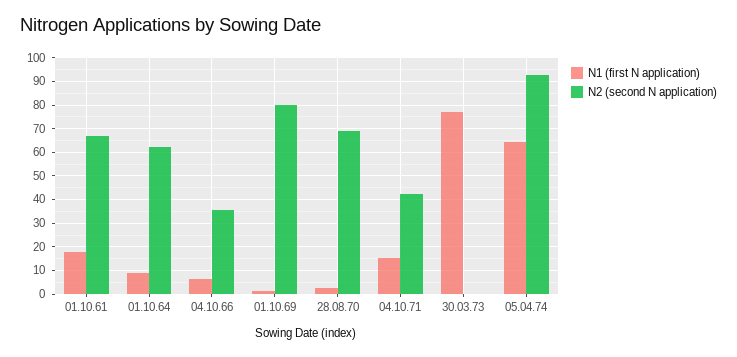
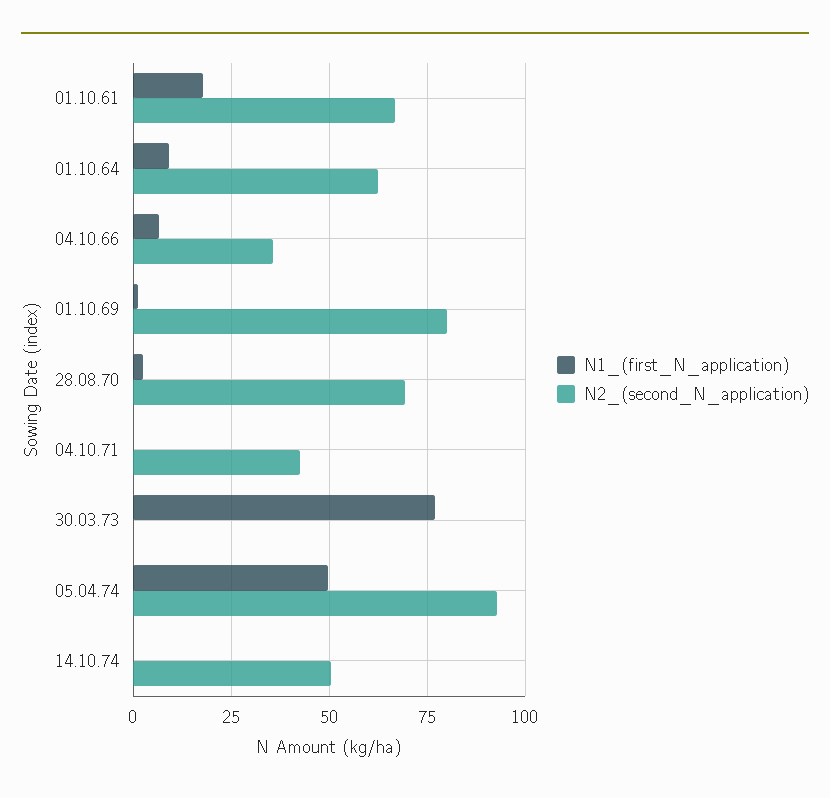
N1 (first N application), 04.10.71: 15 -> 0
N1 (first N application), 05.04.74: 65 -> 50
N1 (first N application), 14.10.74: none -> 0
N2 (second N application), 14.10.74: none -> 50

